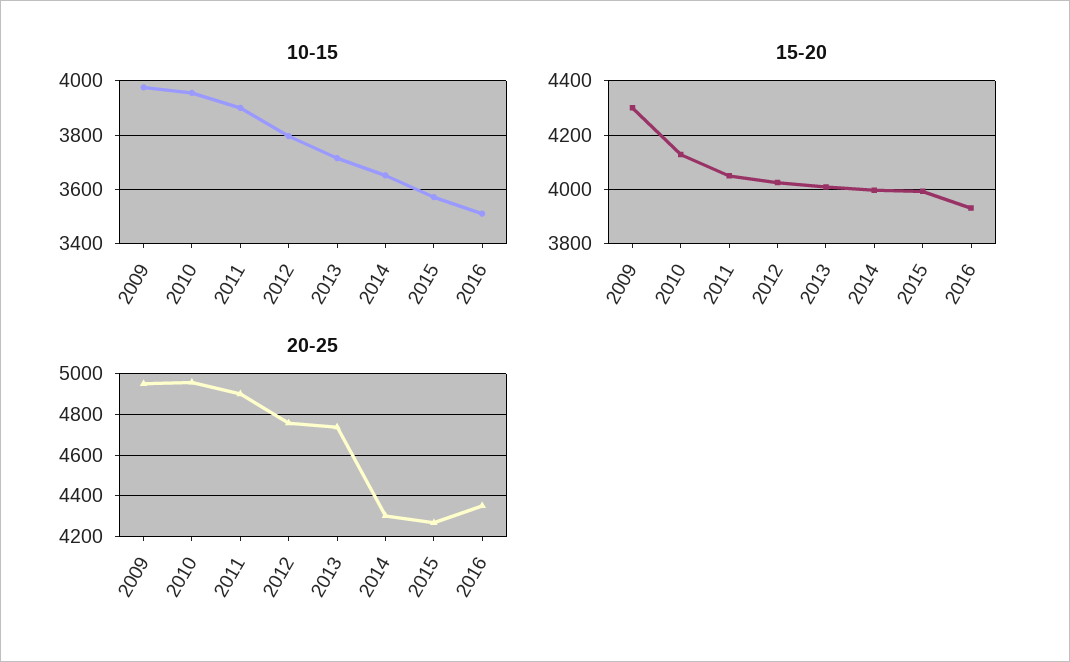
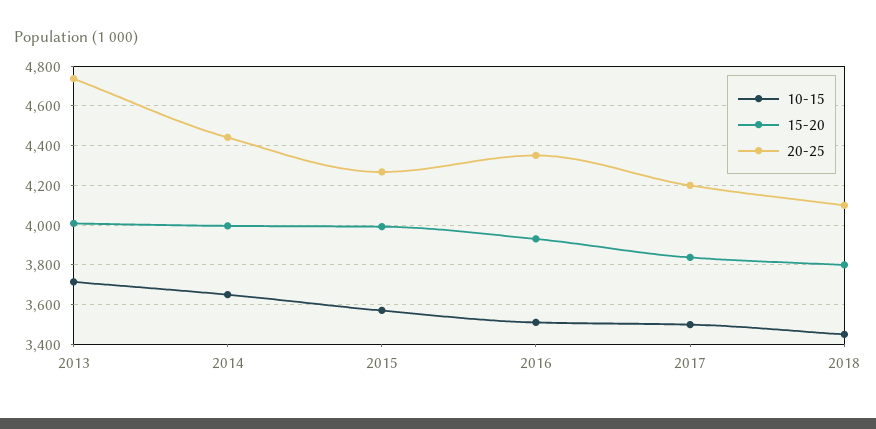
10-15, 2009: 3975 -> none
10-15, 2010: 3950 -> none
10-15, 2011: 3900 -> none
10-15, 2012: 3800 -> none
15-20, 2009: 4300 -> none
15-20, 2010: 4125 -> none
15-20, 2011: 4050 -> none
15-20, 2012: 4025 -> none
20-25, 2009: 4950 -> none
20-25, 2010: 4950 -> none
20-25, 2011: 4900 -> none
20-25, 2012: 4750 -> none
20-25, 2014: 4300 -> 4450
10-15, 2017: none -> 3500
15-20, 2017: none -> 3850
20-25, 2017: none -> 4200
10-15, 2018: none -> 3450
15-20, 2018: none -> 3800
20-25, 2018: none -> 4100

